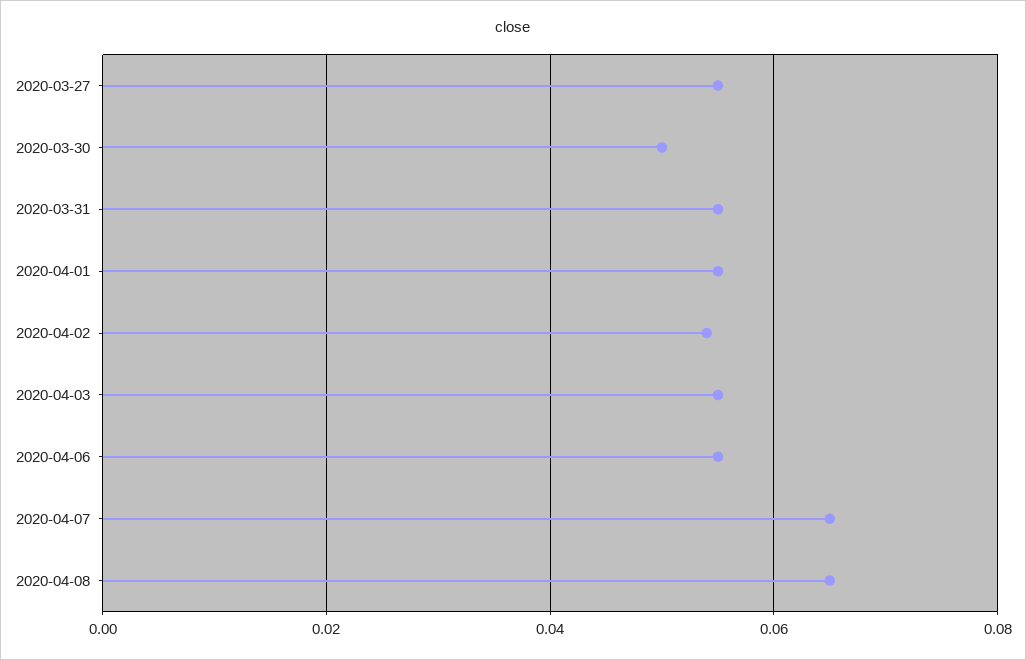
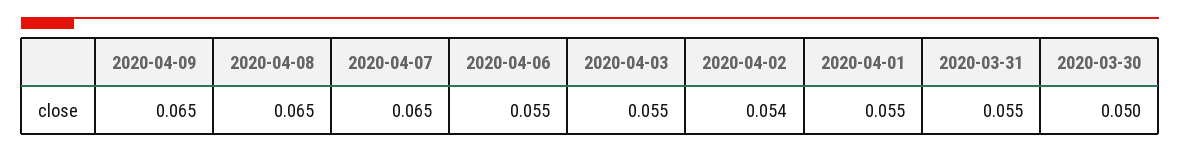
2020-03-27: 0.055 -> none
2020-04-09: none -> 0.065

